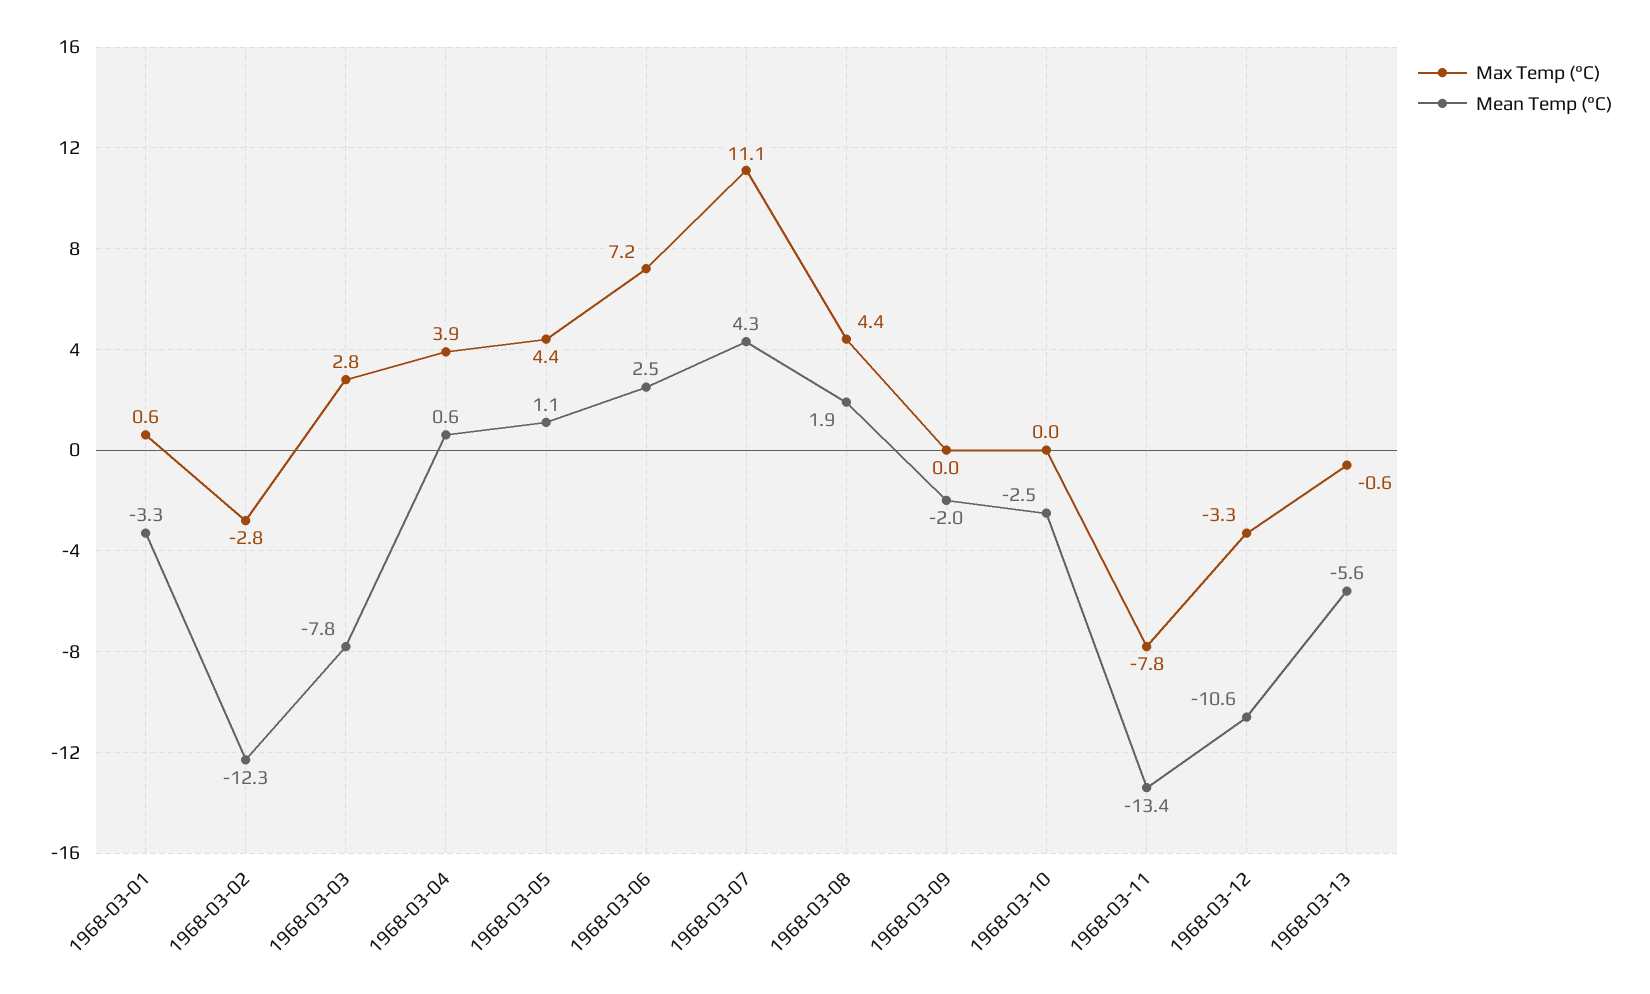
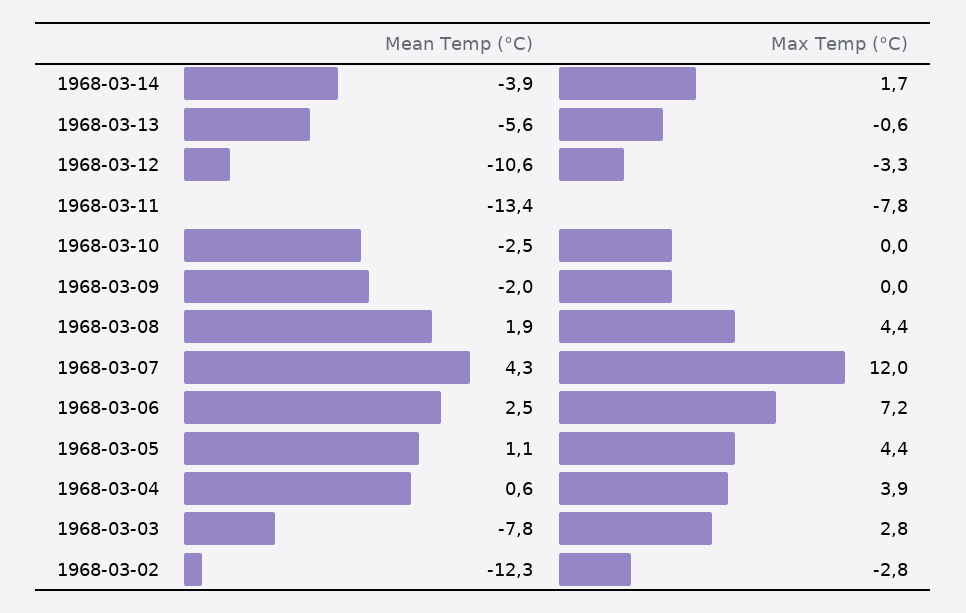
Max Temp (°C), 1968-03-01: 0.6 -> none
Mean Temp (°C), 1968-03-01: -3.3 -> none
Max Temp (°C), 1968-03-07: 11.1 -> 12
Mean Temp (°C), 1968-03-14: none -> -3.9
Max Temp (°C), 1968-03-14: none -> 1.7

